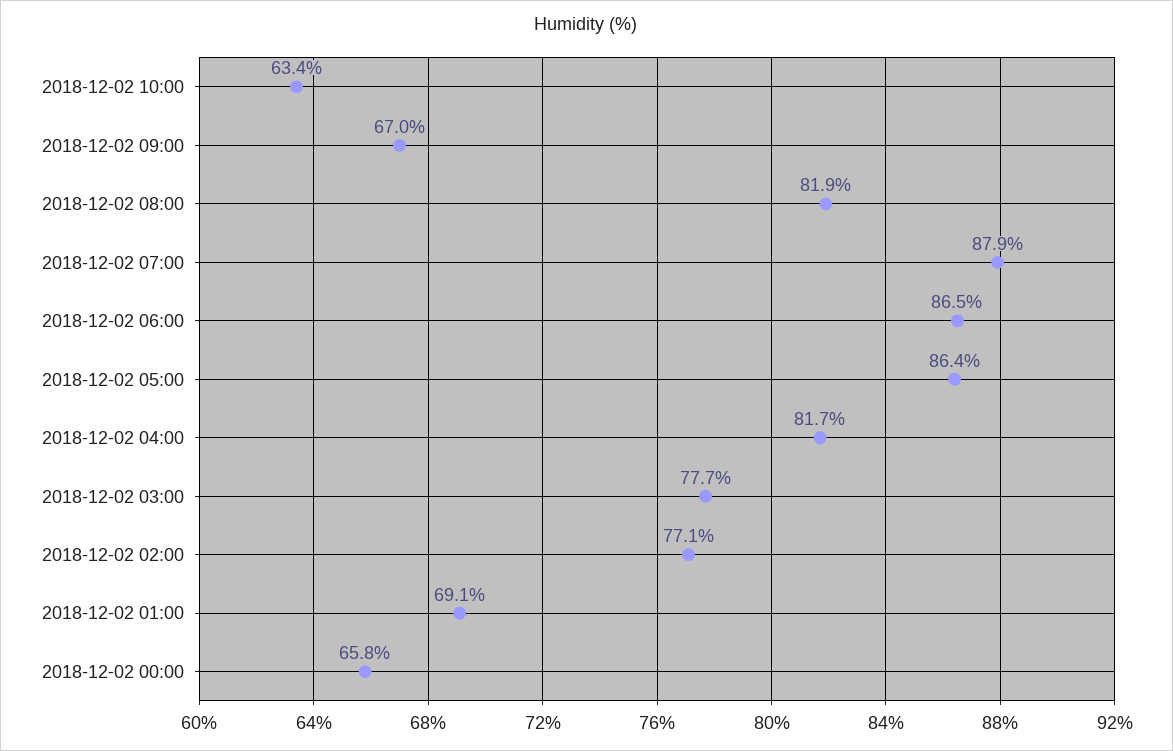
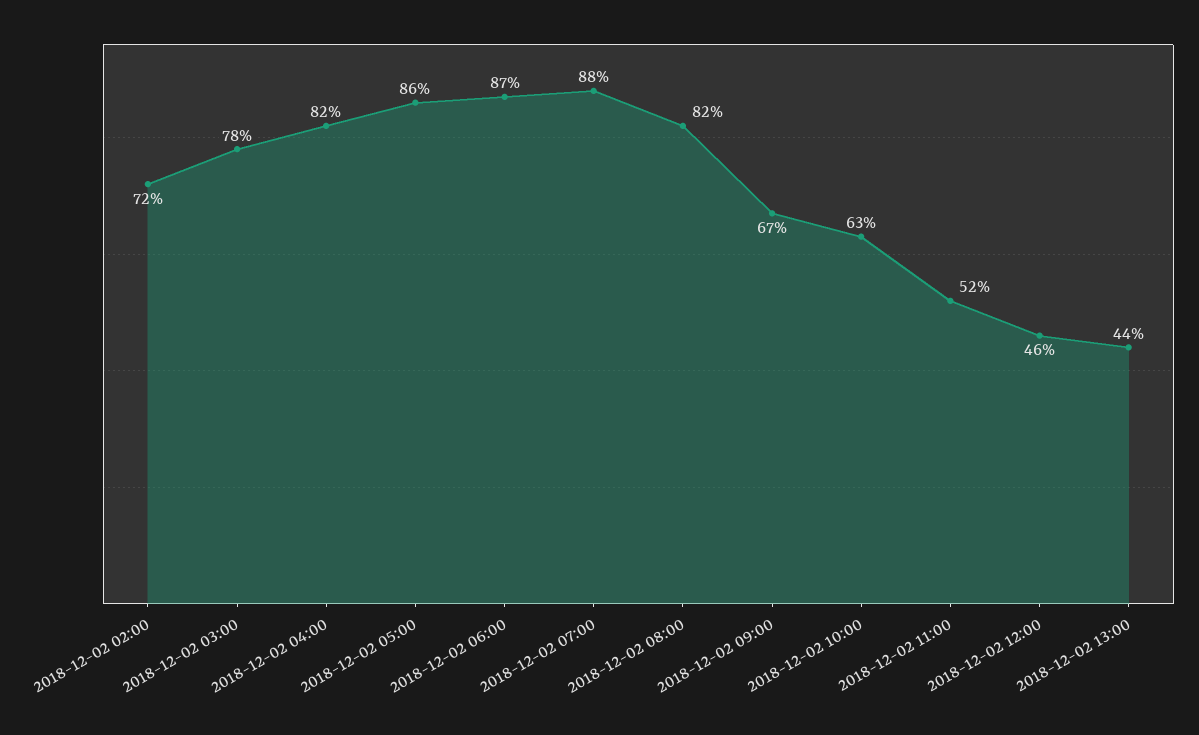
2018-12-02 02:00: 77.1 -> 72
2018-12-02 01:00: 69.1 -> none
2018-12-02 00:00: 65.8 -> none
2018-12-02 11:00: none -> 52
2018-12-02 12:00: none -> 46
2018-12-02 13:00: none -> 44

